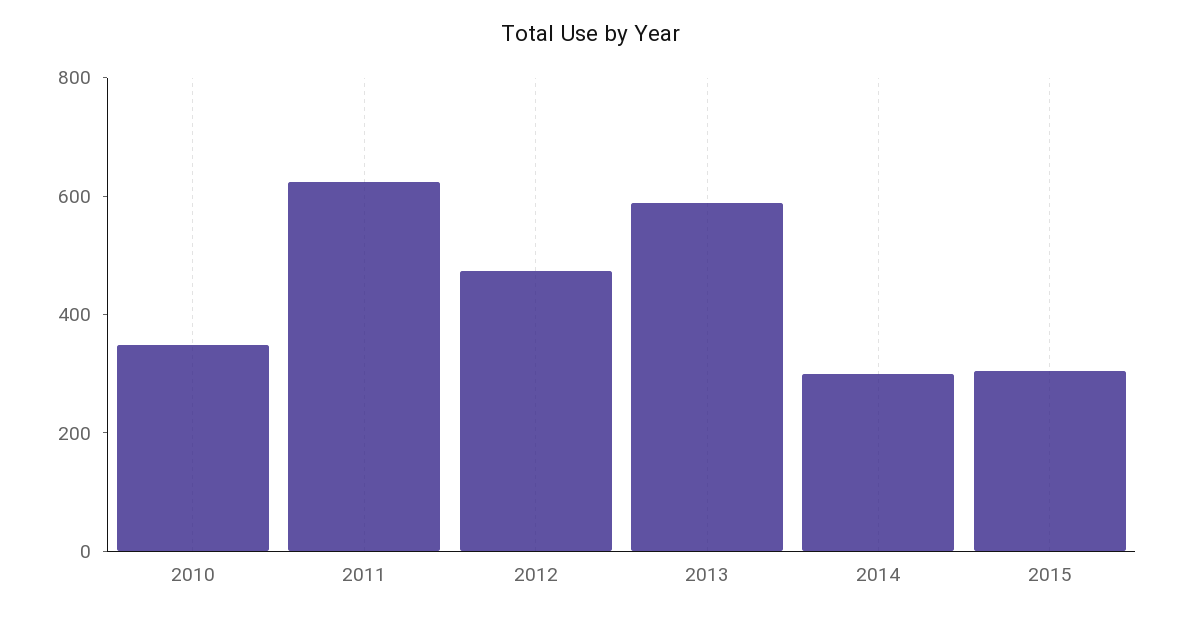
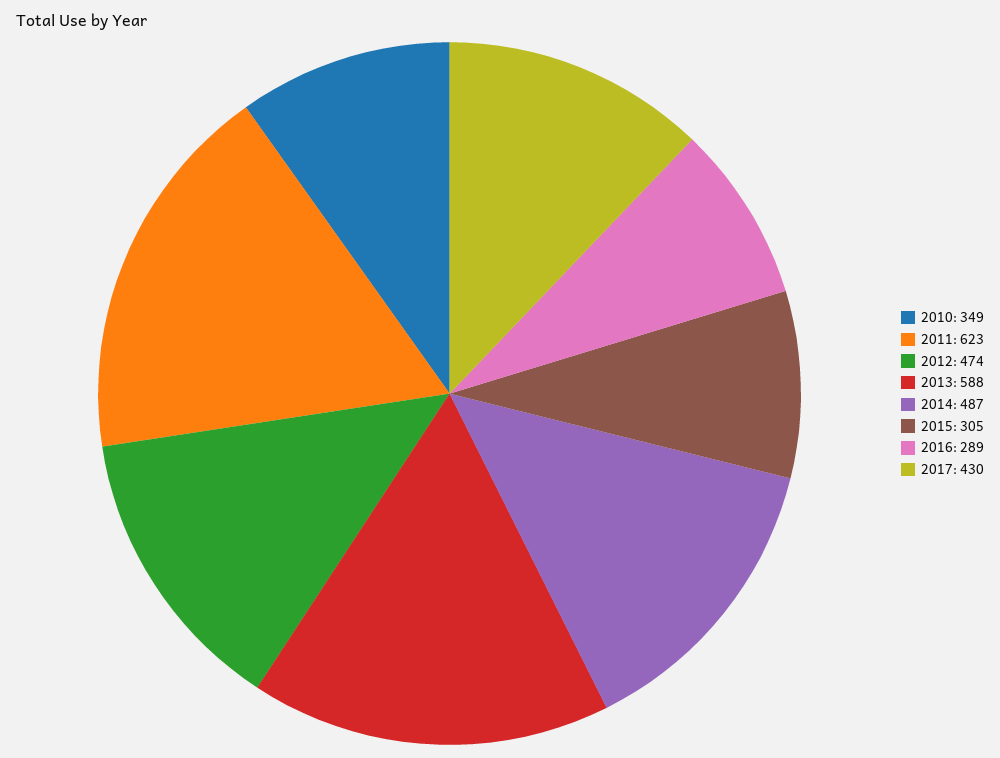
2014: 300 -> 487
2016: none -> 289
2017: none -> 430

